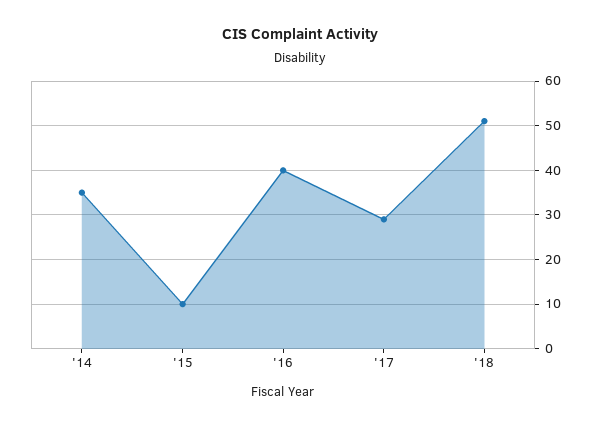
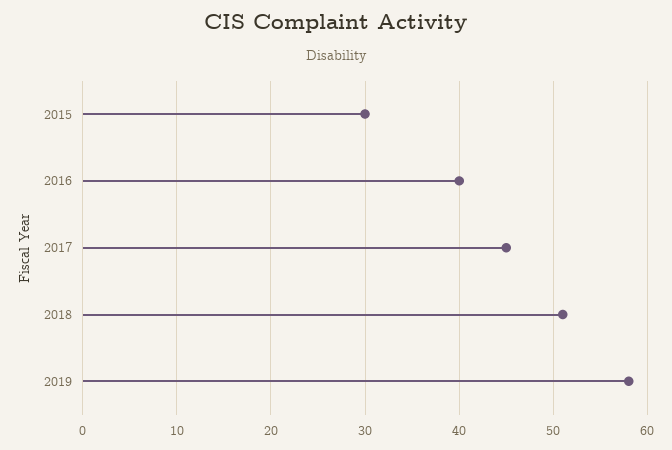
'14: 35 -> none
'15: 10 -> 30
'17: 30 -> 45
2019: none -> 58

